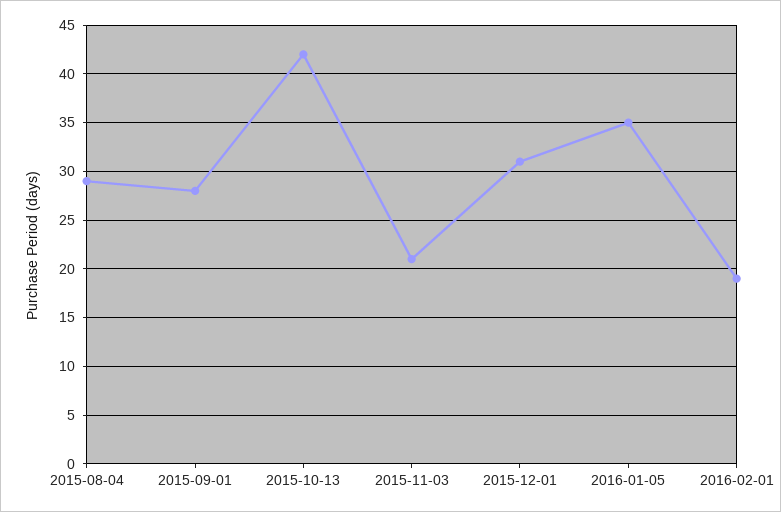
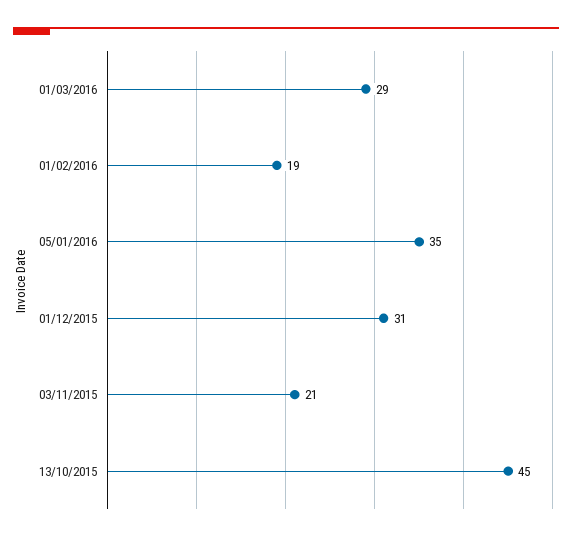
2015-08-04: 29 -> none
2015-09-01: 28 -> none
2015-10-13: 42 -> 45
01/03/2016: none -> 29

